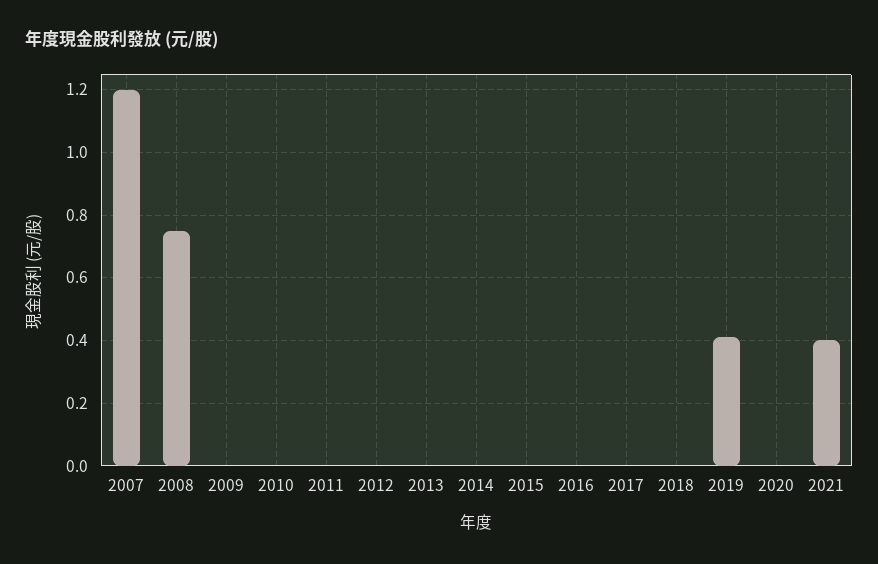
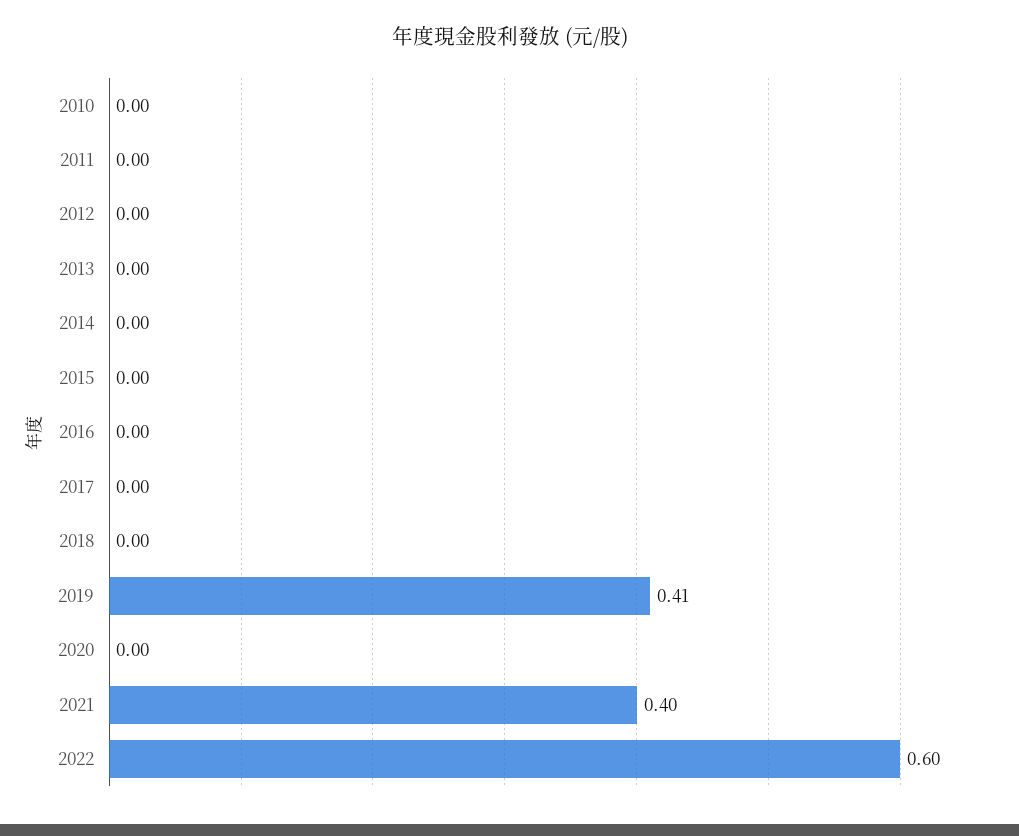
2007: 1.2 -> none
2008: 0.75 -> none
2009: 0 -> none
2022: none -> 0.6

